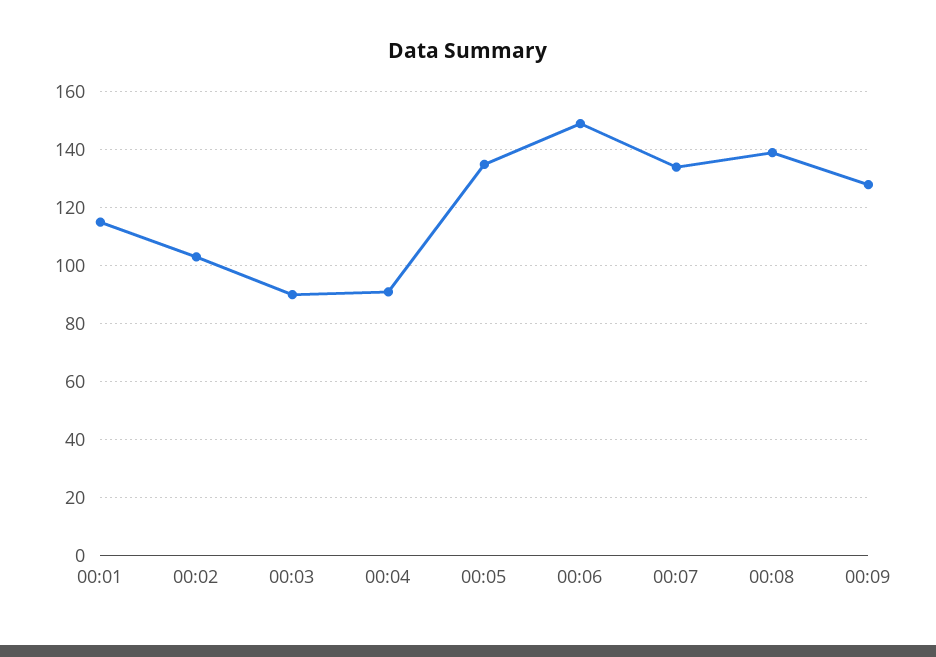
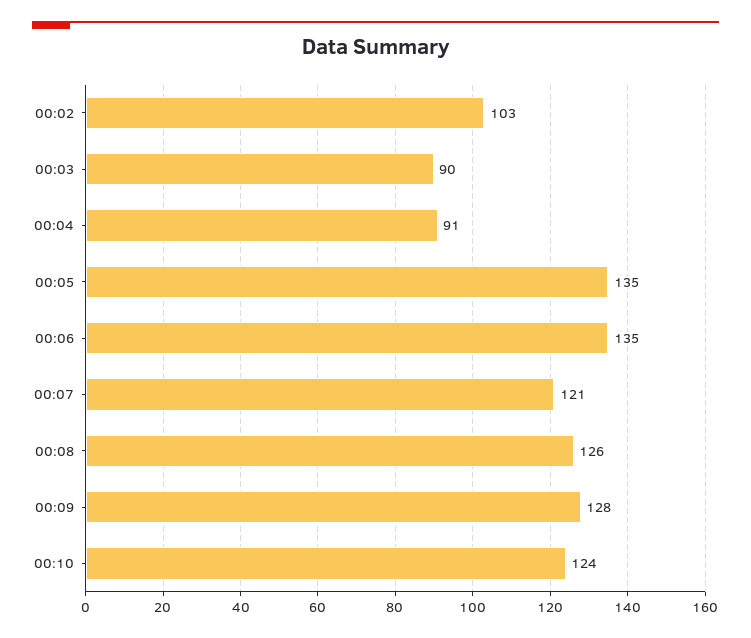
00:01: 115 -> none
00:06: 150 -> 135
00:07: 135 -> 121
00:08: 140 -> 126
00:10: none -> 124

